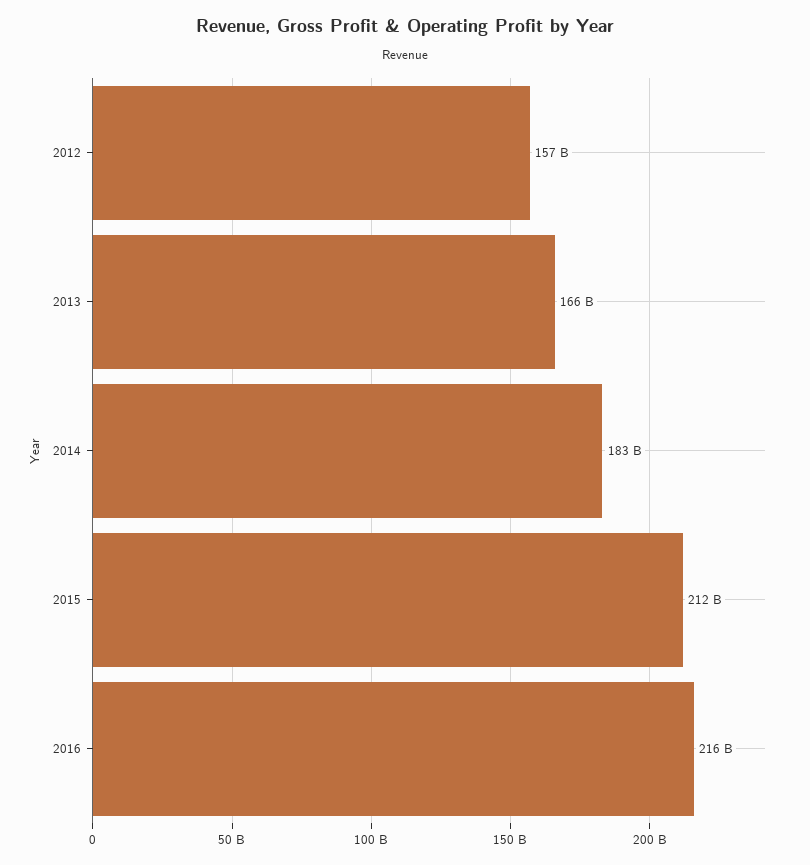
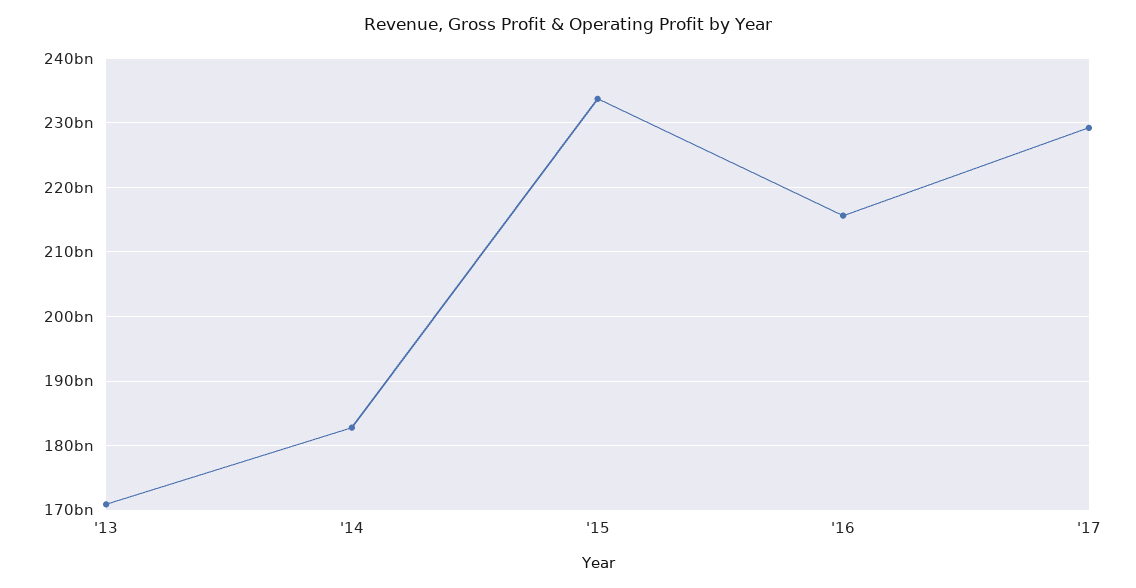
2012: 157000000000 -> none
2013: 166000000000 -> 171000000000
2015: 212000000000 -> 234000000000
'17: none -> 229000000000

